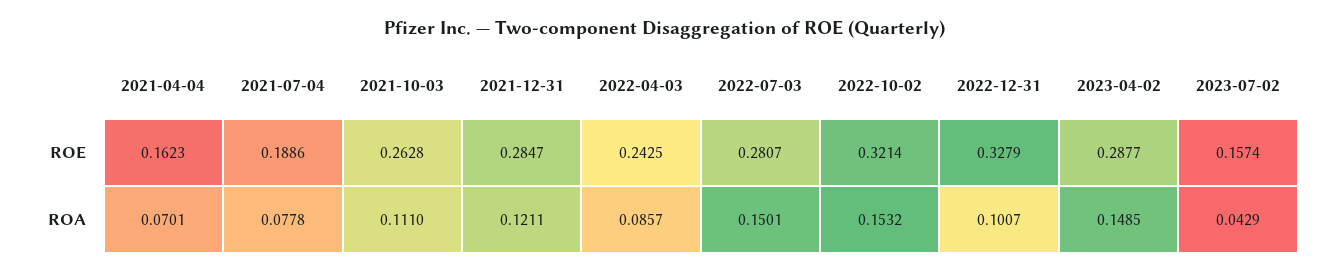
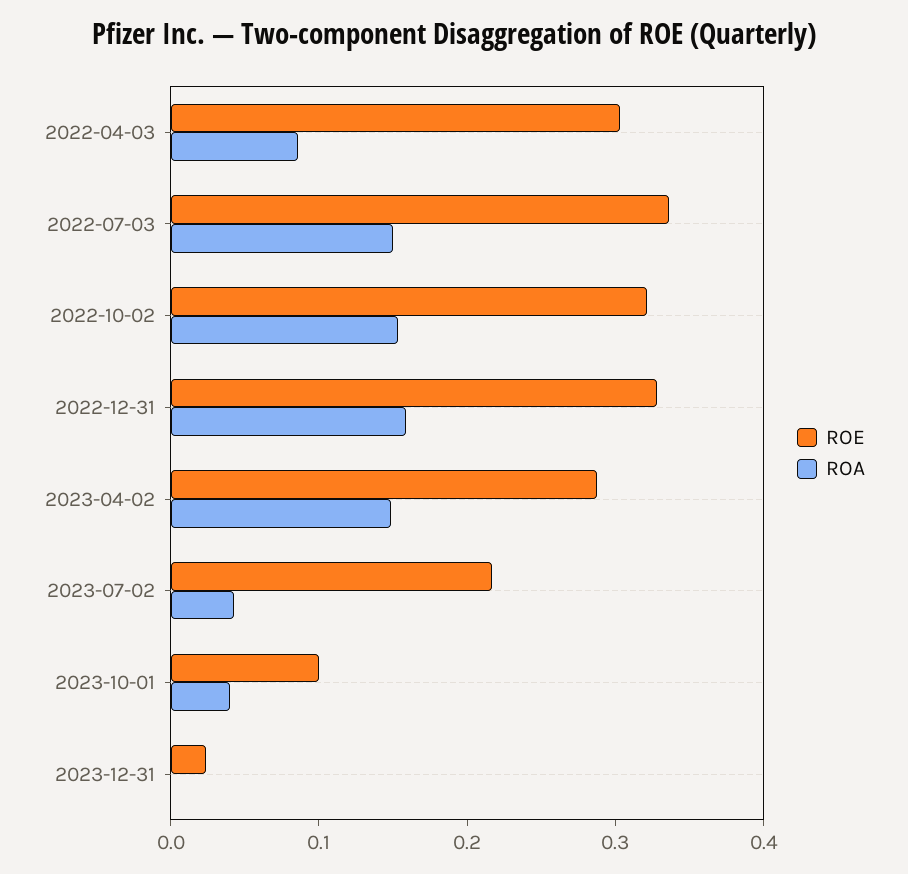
ROE, 2021-04-04: 0.1623 -> none
ROE, 2021-07-04: 0.1886 -> none
ROE, 2021-10-03: 0.2628 -> none
ROE, 2021-12-31: 0.2847 -> none
ROE, 2022-04-03: 0.2425 -> 0.3
ROE, 2022-07-03: 0.2807 -> 0.34
ROE, 2023-07-02: 0.1574 -> 0.22
ROA, 2021-04-04: 0.0701 -> none
ROA, 2021-07-04: 0.0778 -> none
ROA, 2021-10-03: 0.111 -> none
ROA, 2021-12-31: 0.1211 -> none
ROA, 2022-12-31: 0.1007 -> 0.16
ROE, 2023-10-01: none -> 0.1
ROA, 2023-10-01: none -> 0.04
ROE, 2023-12-31: none -> 0.02
ROA, 2023-12-31: none -> 0

